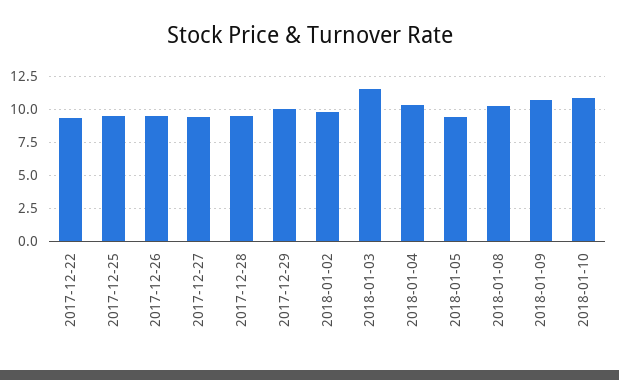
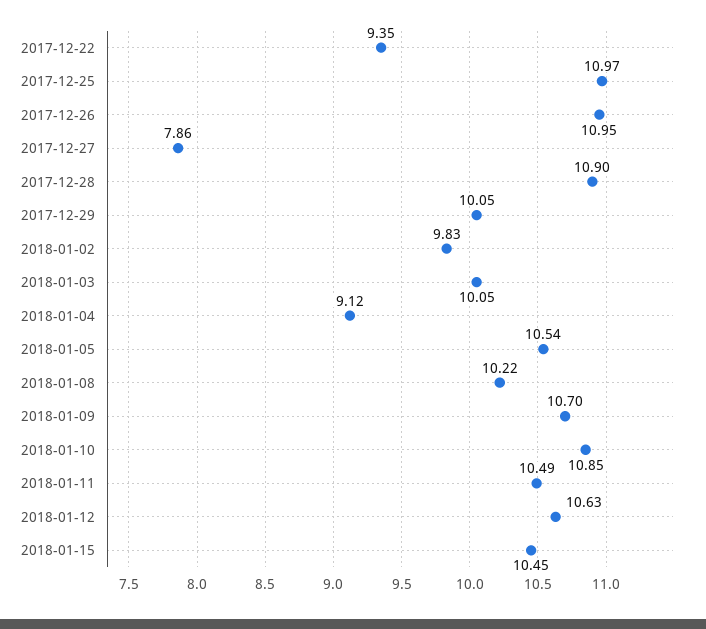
2017-12-25: 9.5 -> 10.97
2017-12-26: 9.5 -> 10.95
2017-12-27: 9.5 -> 7.86
2017-12-28: 9.5 -> 10.9
2018-01-03: 11.5 -> 10.05
2018-01-04: 10.5 -> 9.12
2018-01-05: 9.5 -> 10.54
2018-01-11: none -> 10.49
2018-01-12: none -> 10.63
2018-01-15: none -> 10.45

